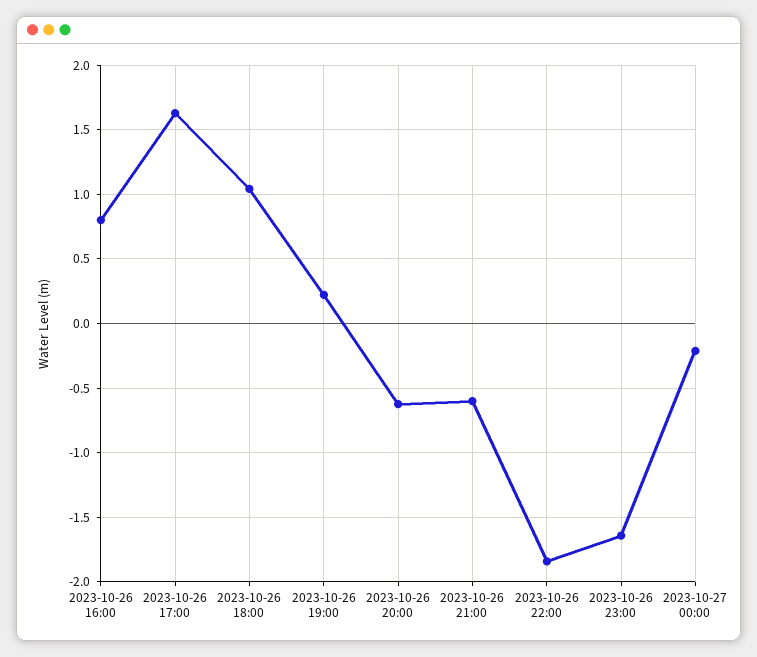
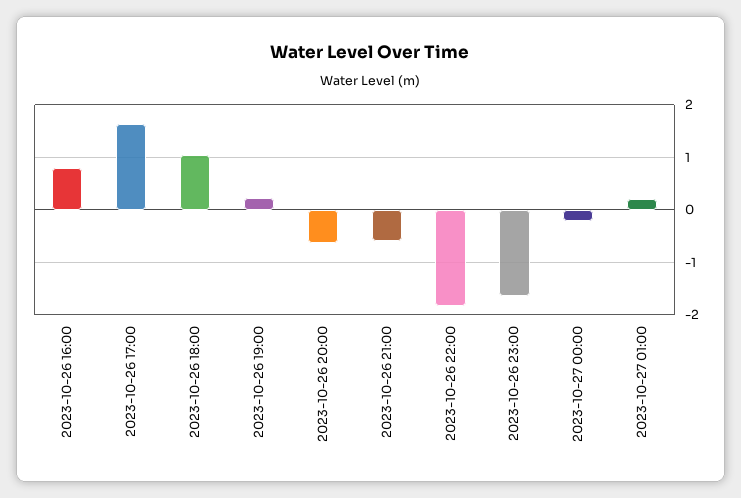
2023-10-27 01:00: none -> 0.2

